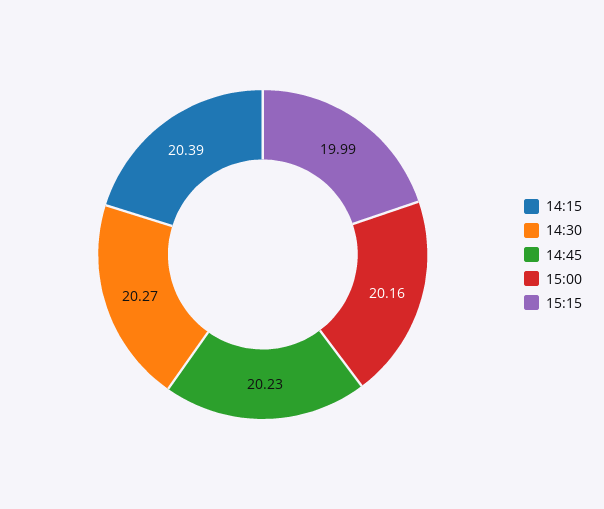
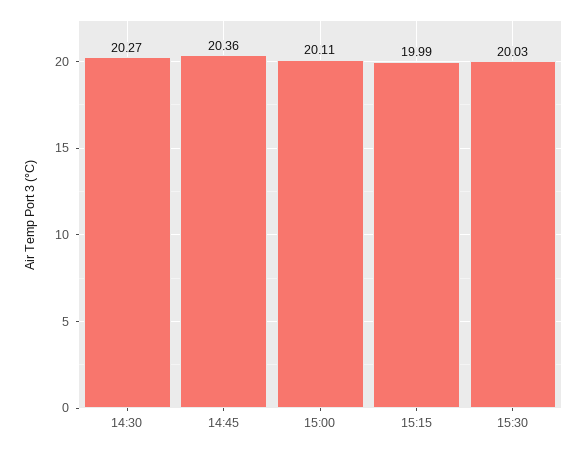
14:15: 20.39 -> none
14:45: 20.23 -> 20.36
15:00: 20.16 -> 20.11
15:30: none -> 20.03

